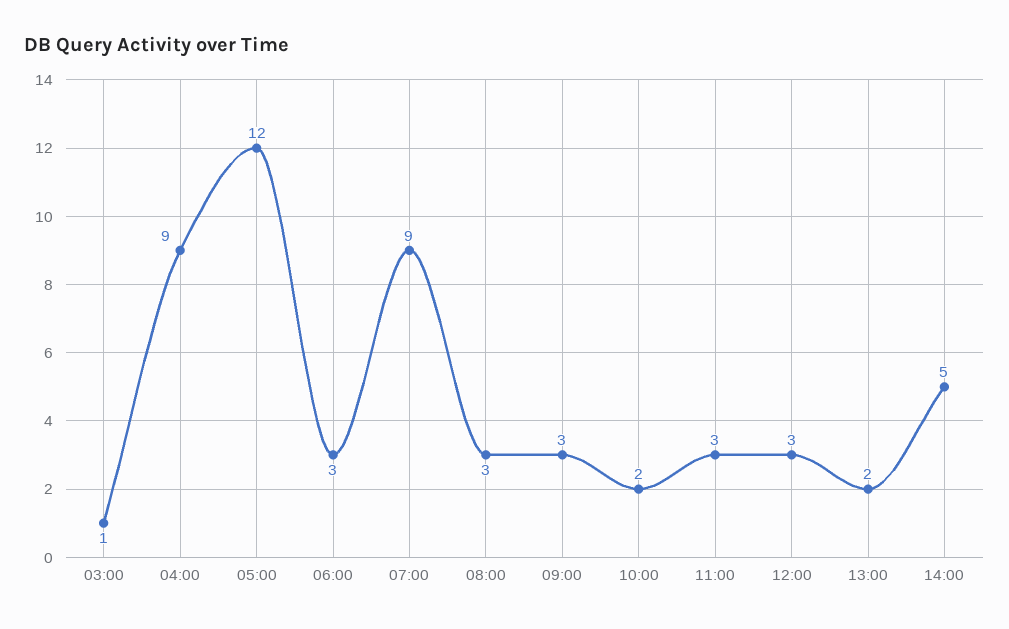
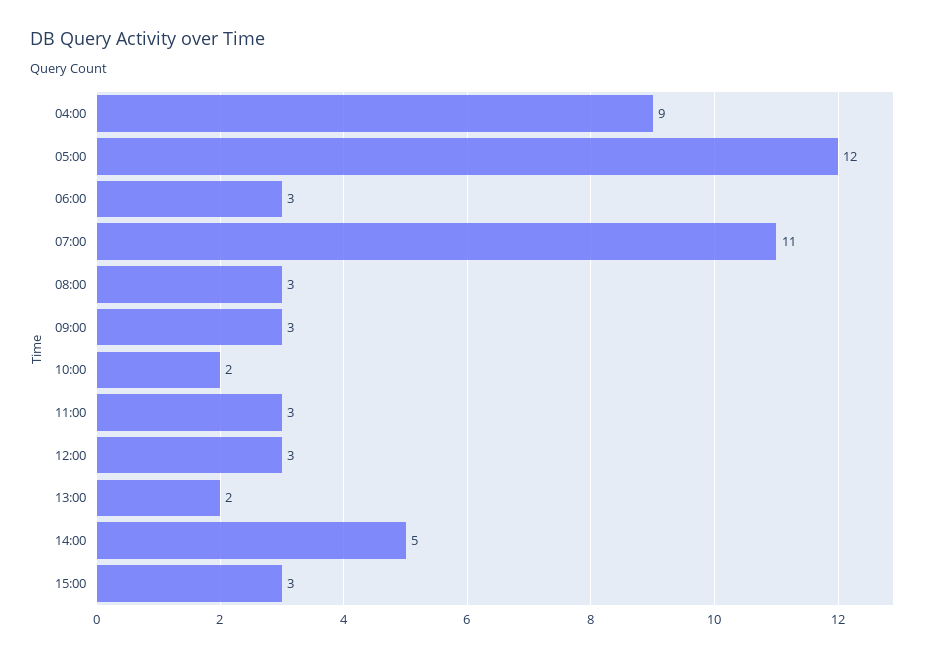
03:00: 1 -> none
07:00: 9 -> 11
15:00: none -> 3

